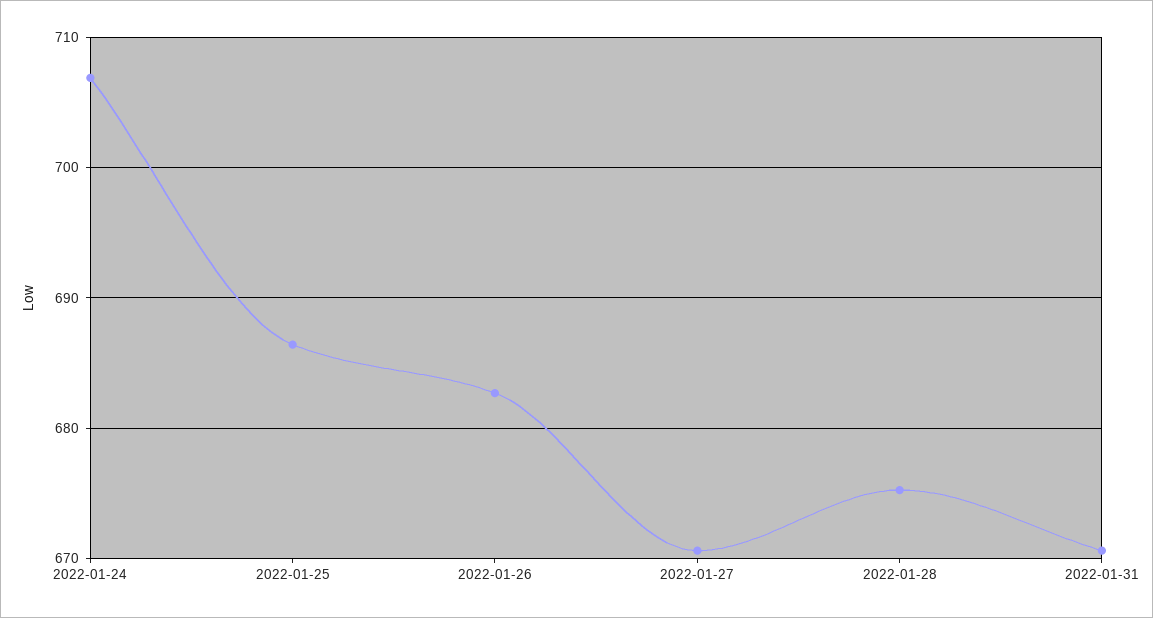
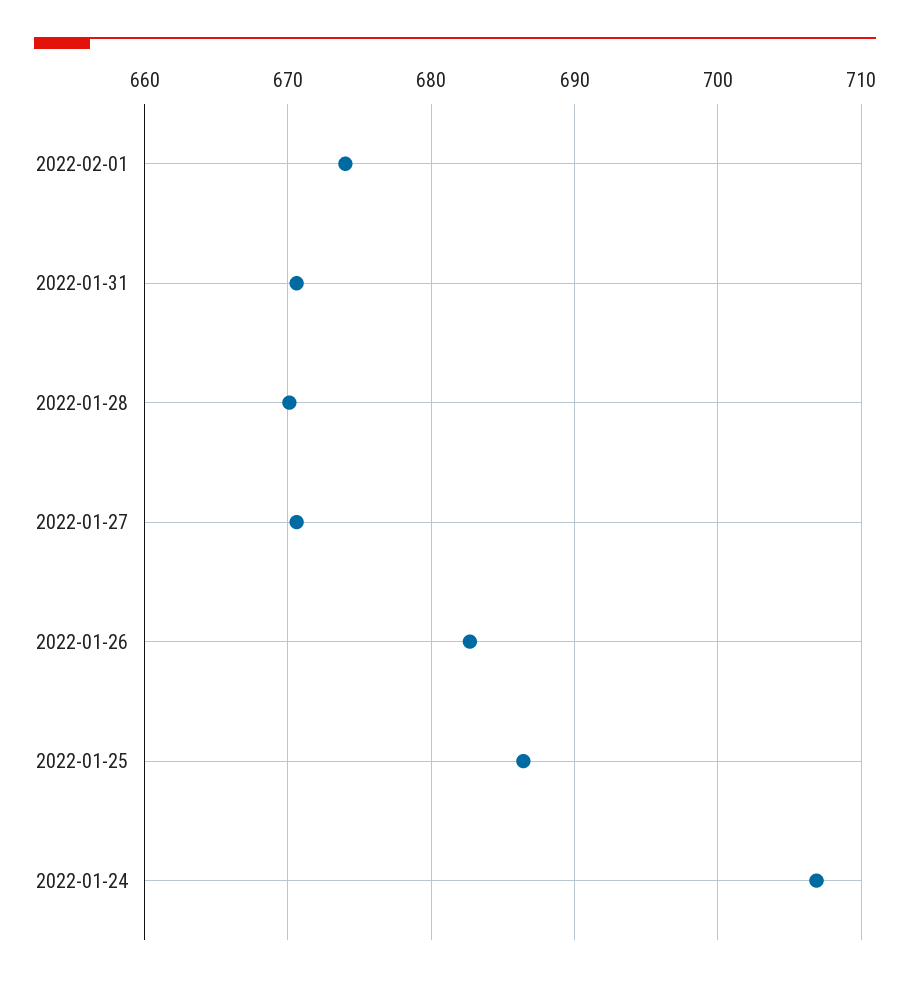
2022-01-28: 675 -> 670
2022-02-01: none -> 674

